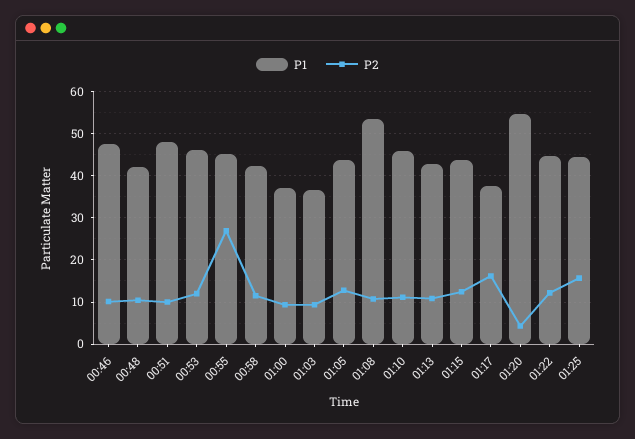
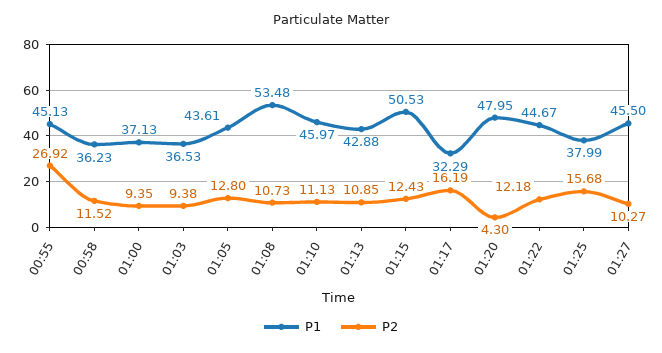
P1, 00:46: 48 -> none
P2, 00:46: 10 -> none
P1, 00:48: 42 -> none
P2, 00:48: 10 -> none
P1, 00:51: 48 -> none
P2, 00:51: 10 -> none
P1, 00:53: 46 -> none
P2, 00:53: 12 -> none
P1, 00:58: 42 -> 36.23
P1, 01:15: 44 -> 50.53
P1, 01:17: 38 -> 32.29
P1, 01:20: 54 -> 47.95
P1, 01:25: 44 -> 37.99
P1, 01:27: none -> 45.5
P2, 01:27: none -> 10.27

